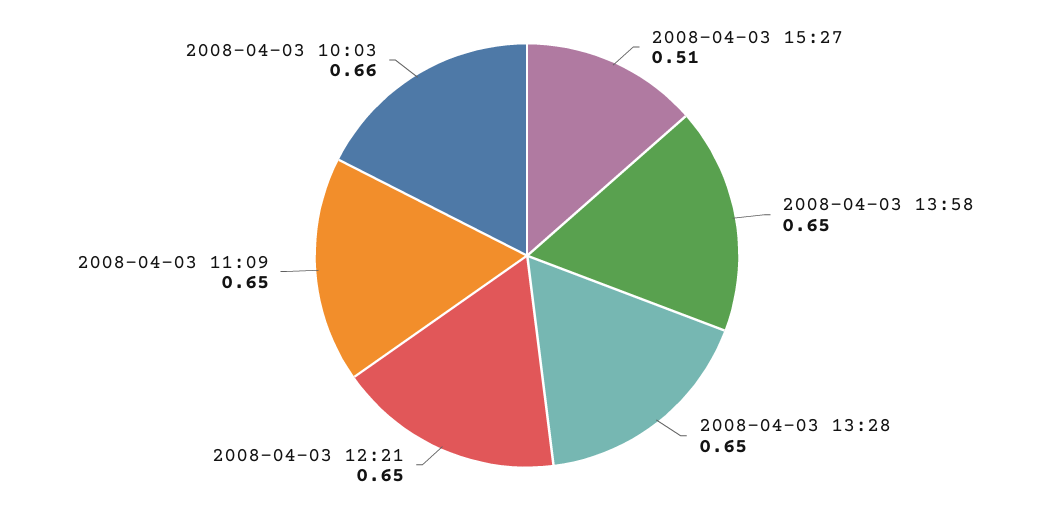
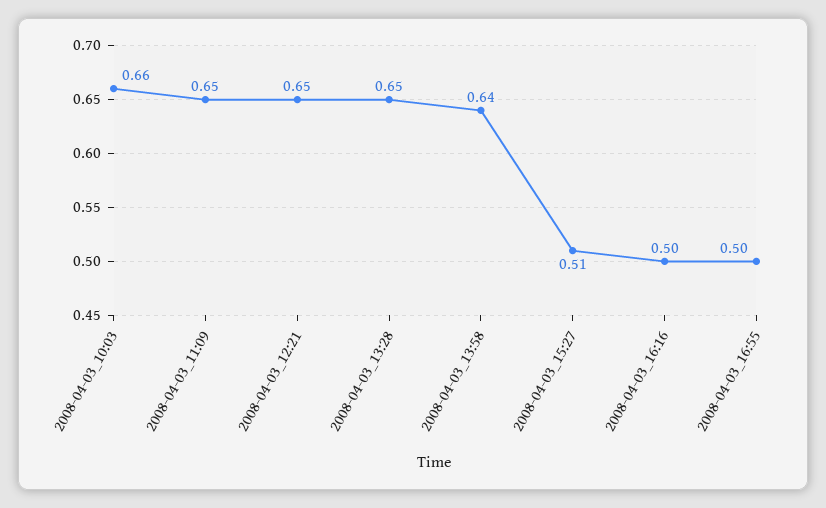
2008-04-03 13:58: 0.65 -> 0.64
2008-04-03_16:16: none -> 0.5
2008-04-03_16:55: none -> 0.5

